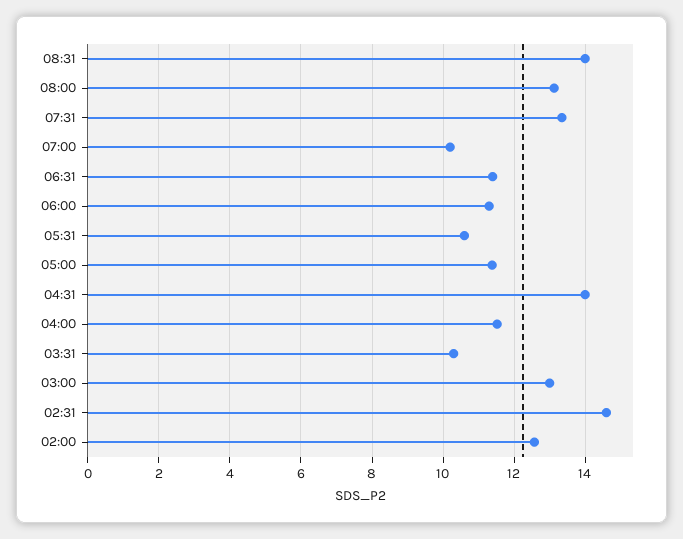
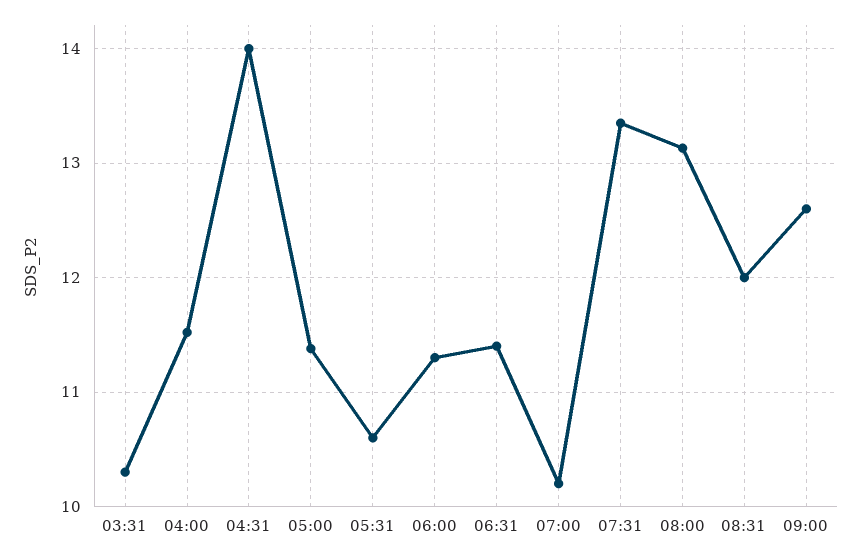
08:31: 14 -> 12
03:00: 13 -> none
02:31: 14.6 -> none
02:00: 12.6 -> none
09:00: none -> 12.6

